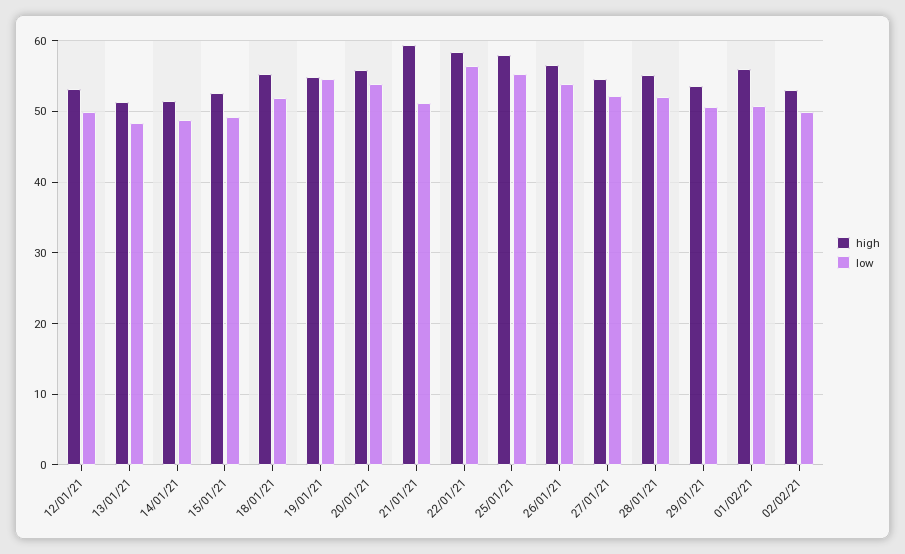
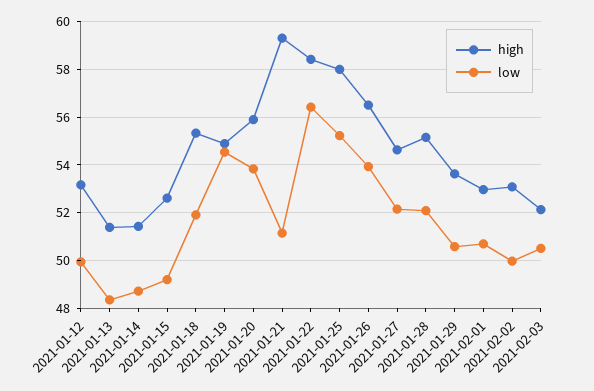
high, 01/02/21: 56 -> 53
high, 2021-02-03: none -> 52
low, 2021-02-03: none -> 50.5

